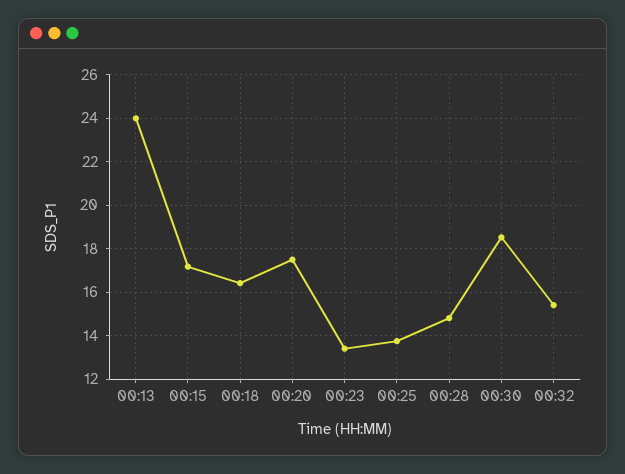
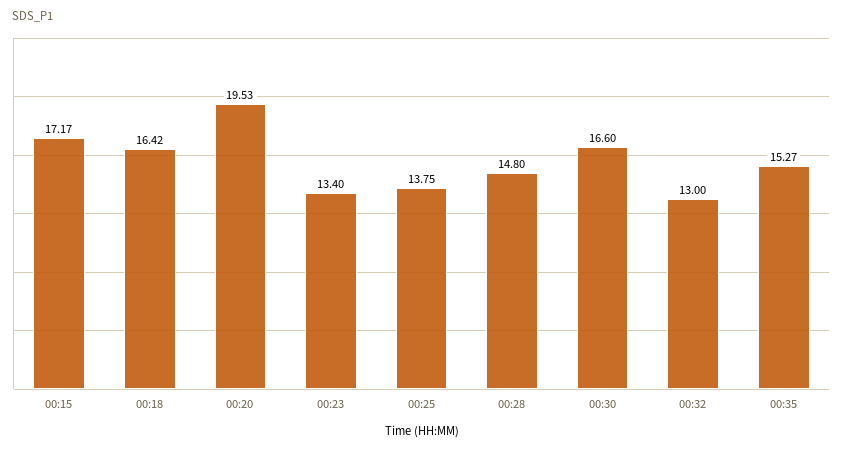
00:13: 24 -> none
00:20: 17.5 -> 19.53
00:30: 18.5 -> 16.6
00:32: 15.5 -> 13
00:35: none -> 15.27

